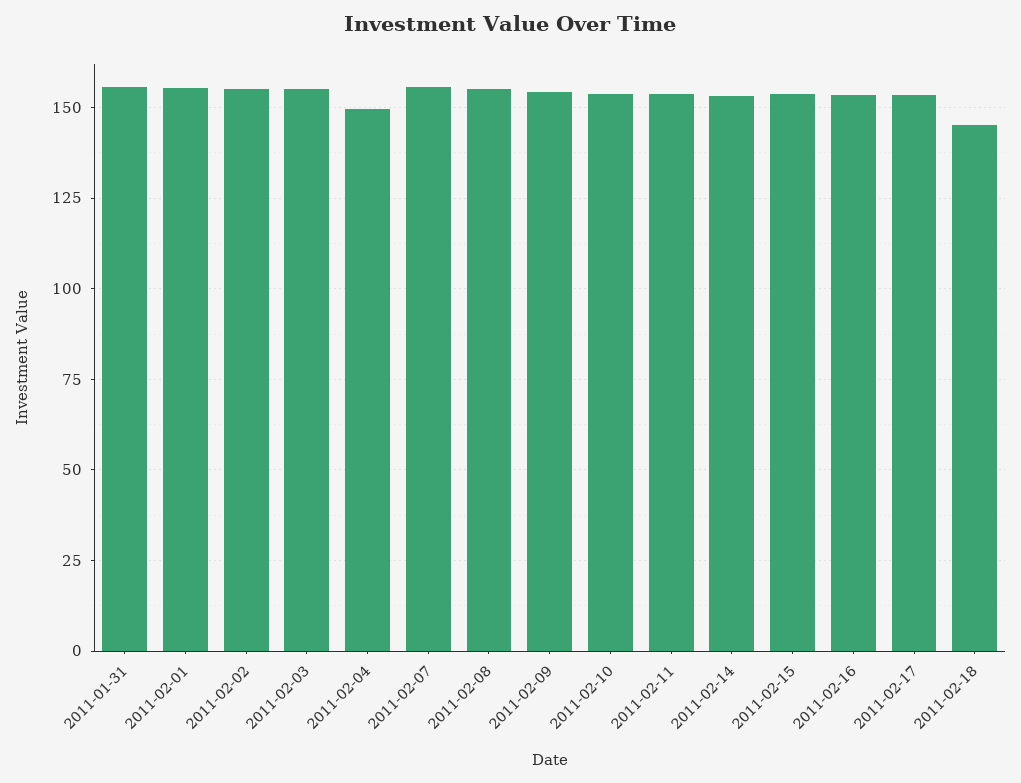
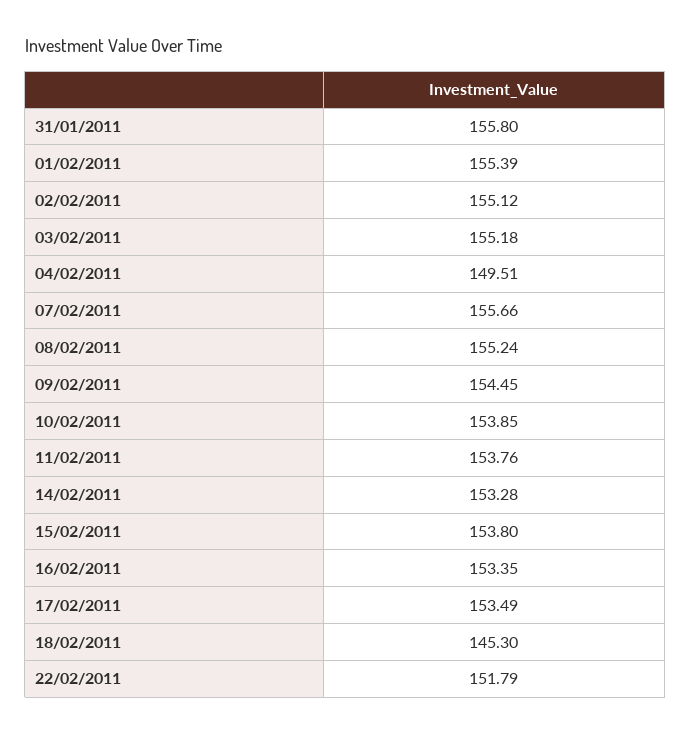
22/02/2011: none -> 151.79

